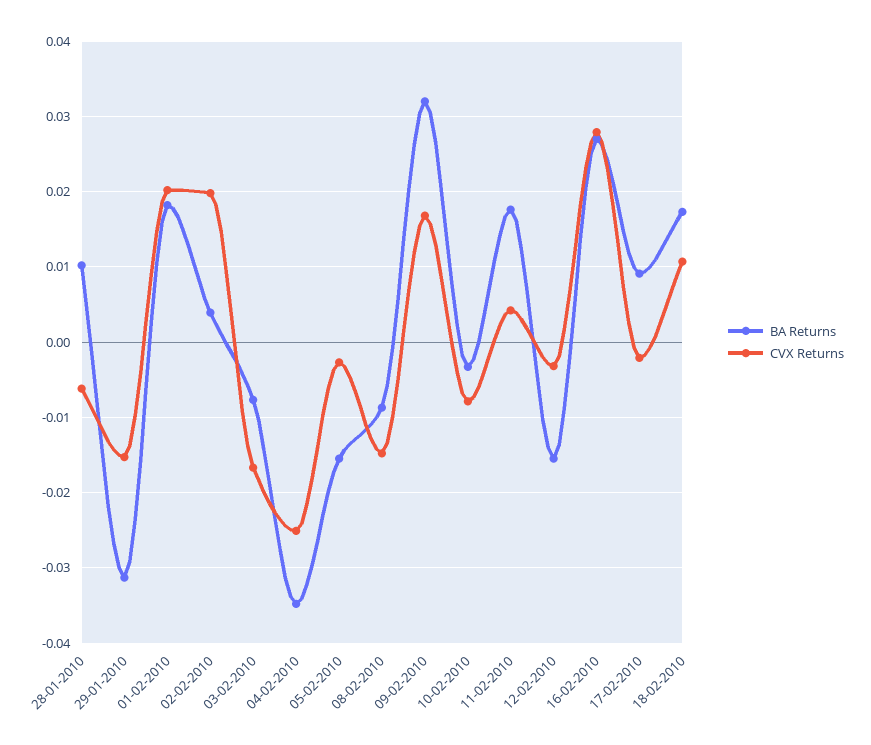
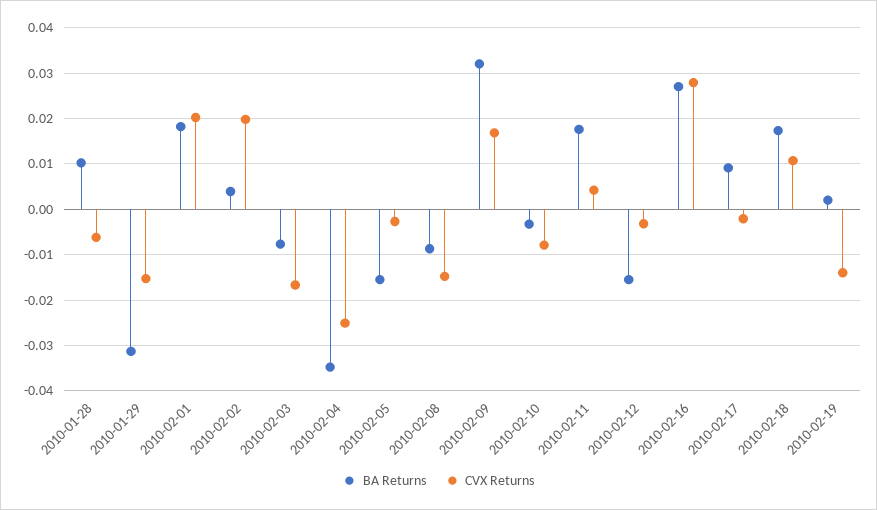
BA Returns, 2010-02-19: none -> 0.002
CVX Returns, 2010-02-19: none -> -0.014

